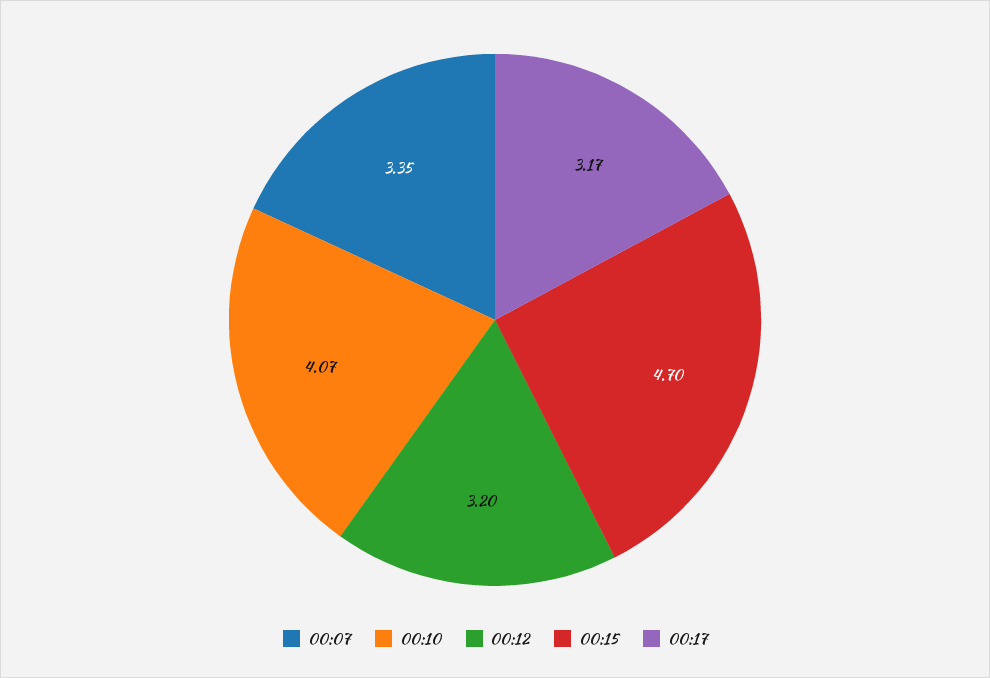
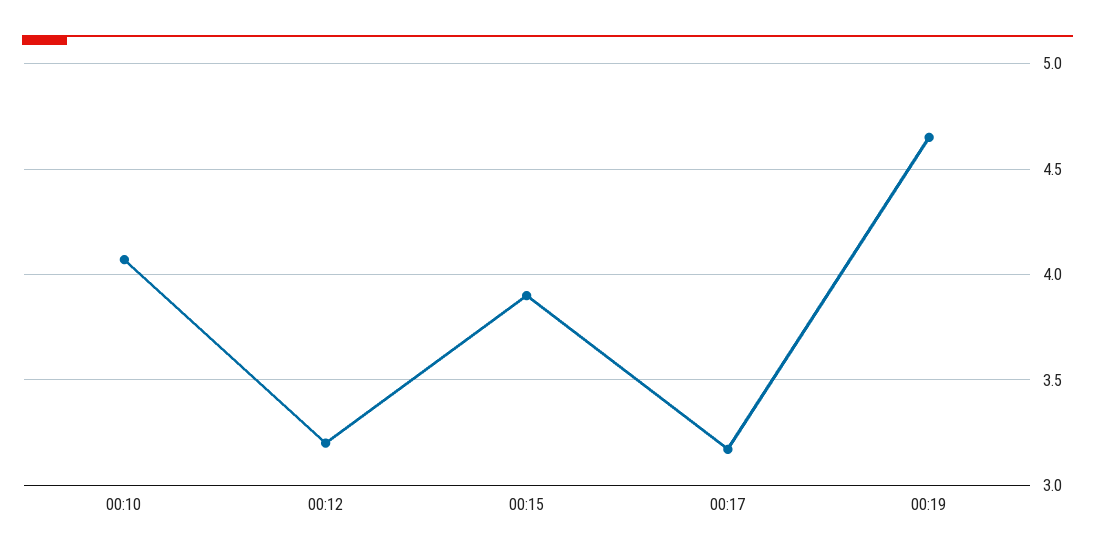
00:07: 3.35 -> none
00:15: 4.7 -> 3.9
00:19: none -> 4.65

